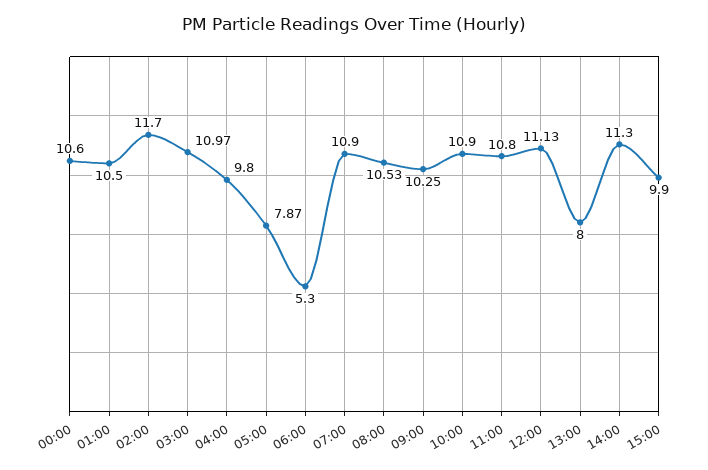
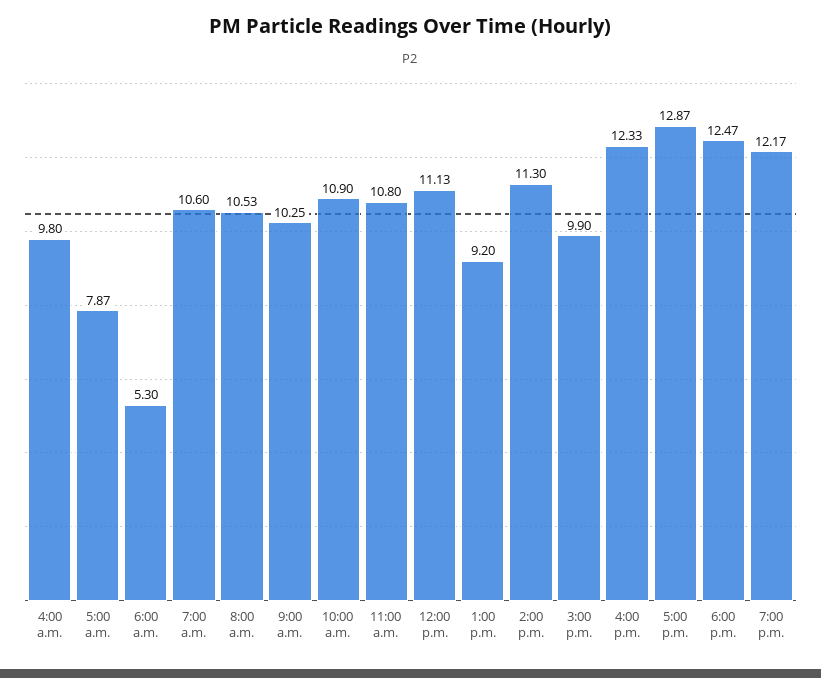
00:00: 10.6 -> none
01:00: 10.5 -> none
02:00: 11.7 -> none
03:00: 10.97 -> none
07:00: 10.9 -> 10.6
13:00: 8 -> 9.2
4:00 p.m.: none -> 12.33
5:00 p.m.: none -> 12.87
6:00 p.m.: none -> 12.47
7:00 p.m.: none -> 12.17

